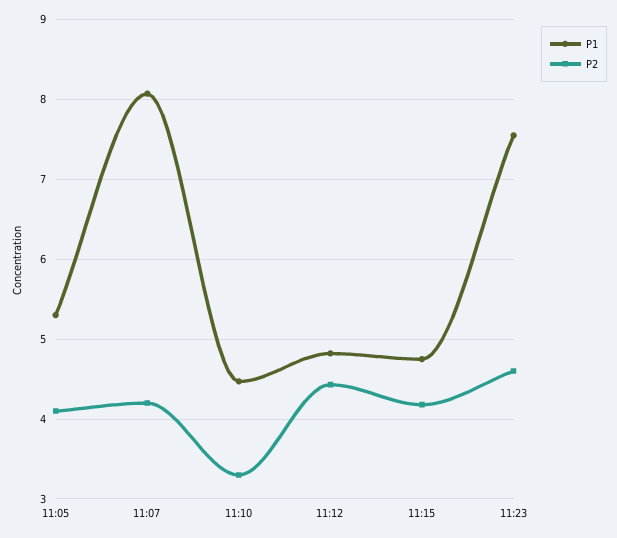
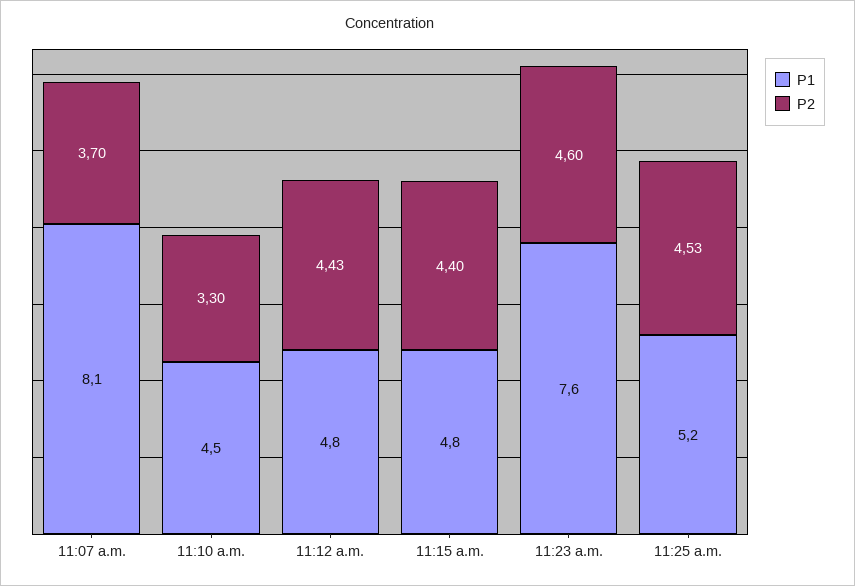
P1, 11:05: 5.3 -> none
P2, 11:05: 4.1 -> none
P2, 11:07: 4.2 -> 3.7
P2, 11:15: 4.2 -> 4.4
P1, 11:25 a.m.: none -> 5.2
P2, 11:25 a.m.: none -> 4.53

